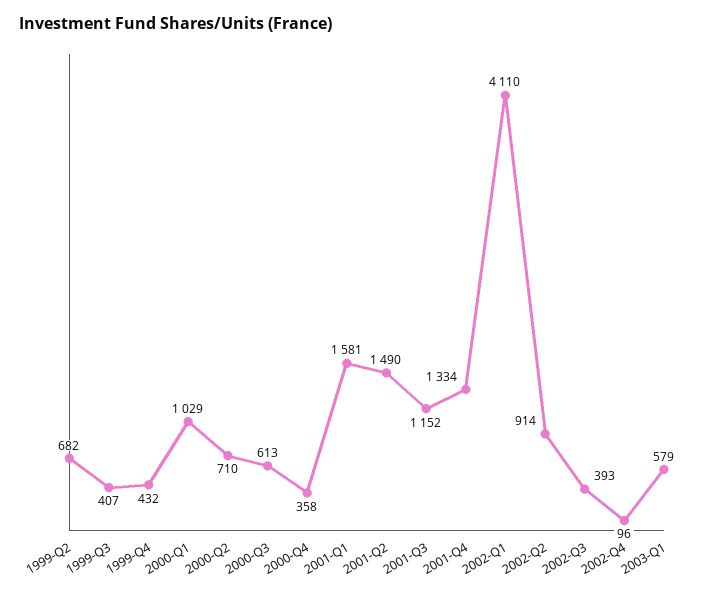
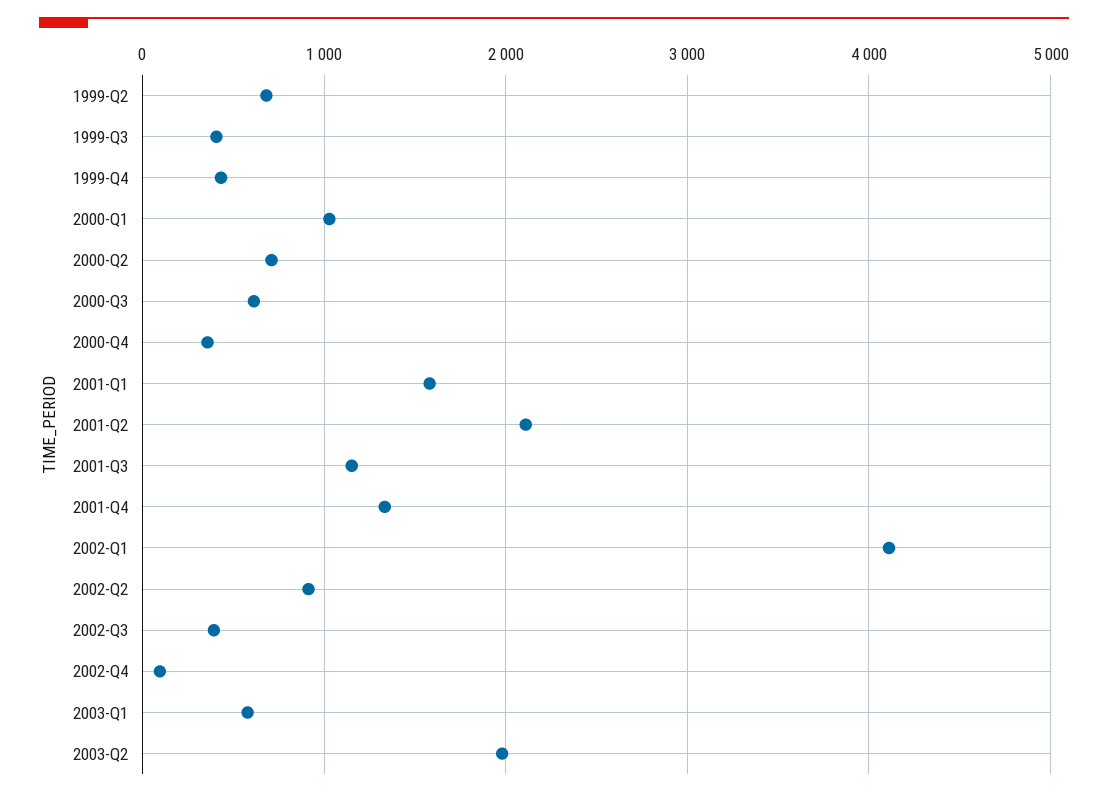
2001-Q2: 1490 -> 2100
2003-Q2: none -> 2000

